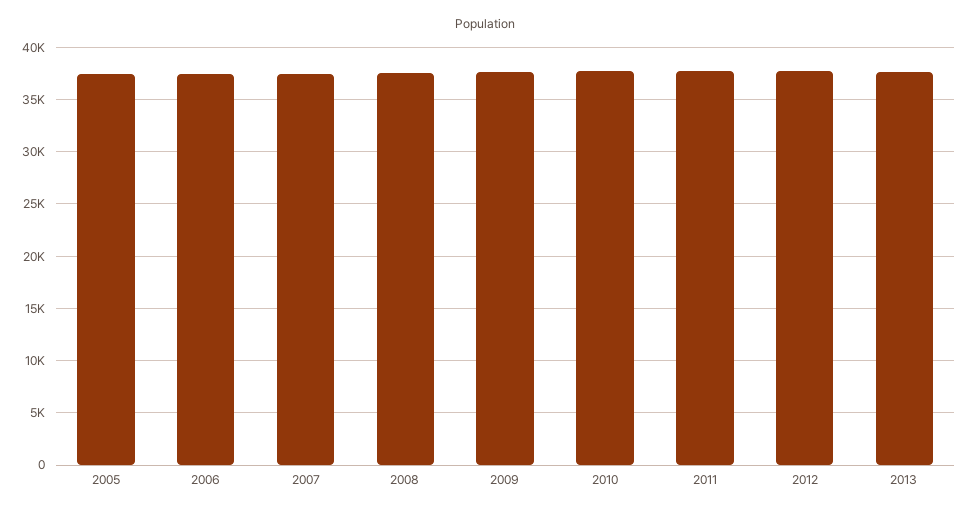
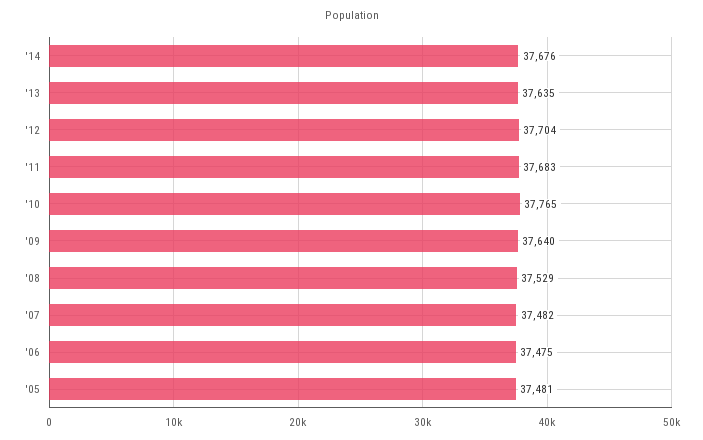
'14: none -> 37676

